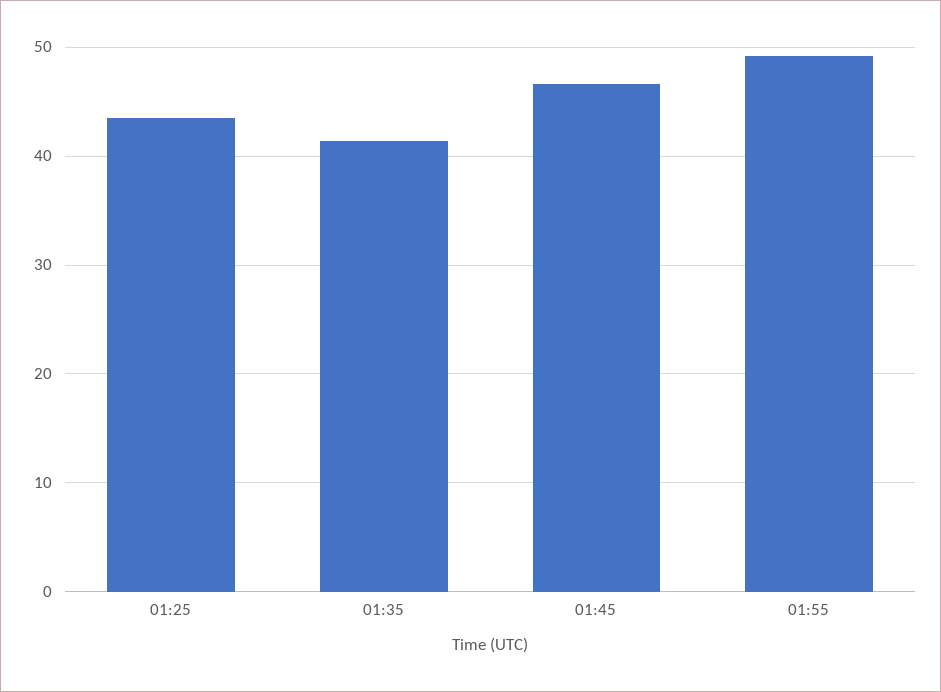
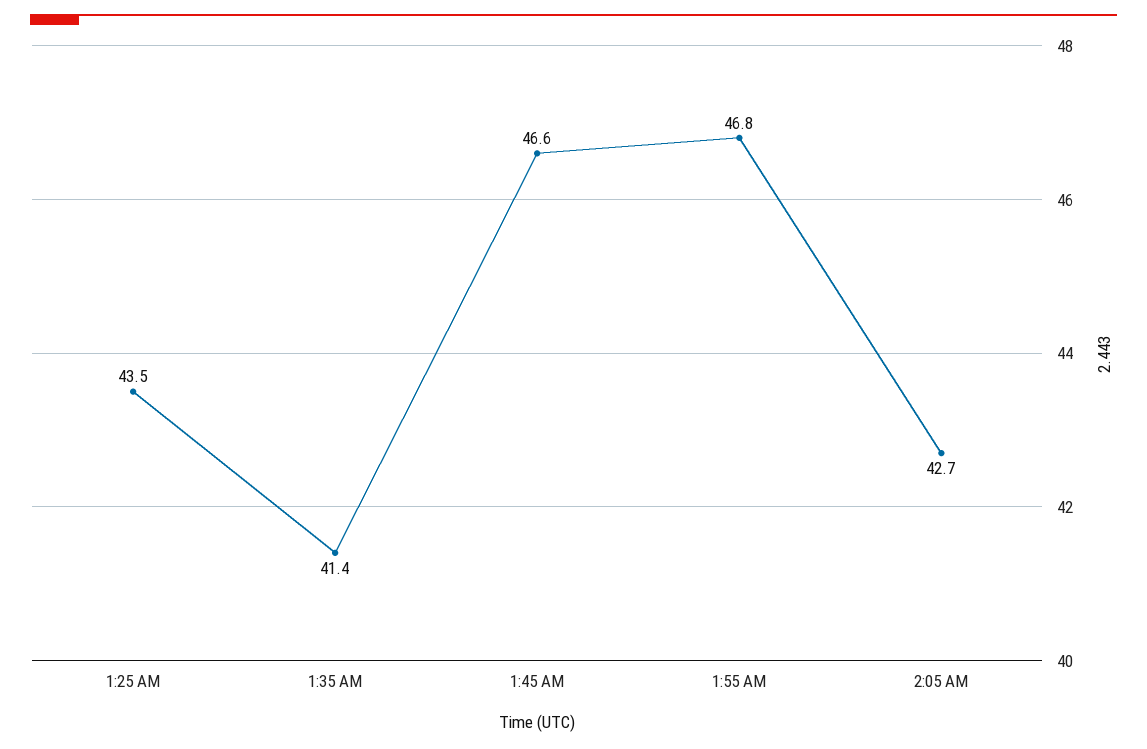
01:55: 49 -> 46.8
2:05 AM: none -> 42.7

